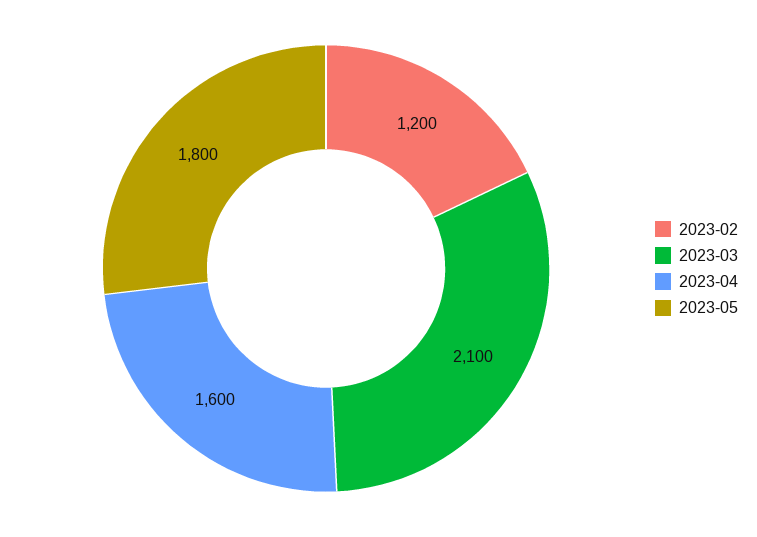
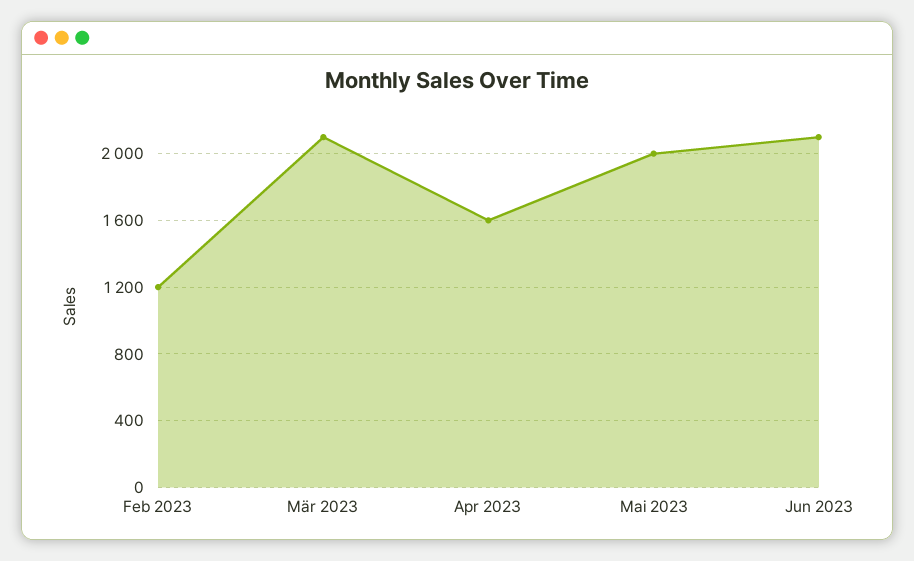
2023-05: 1800 -> 2000
Jun 2023: none -> 2100

